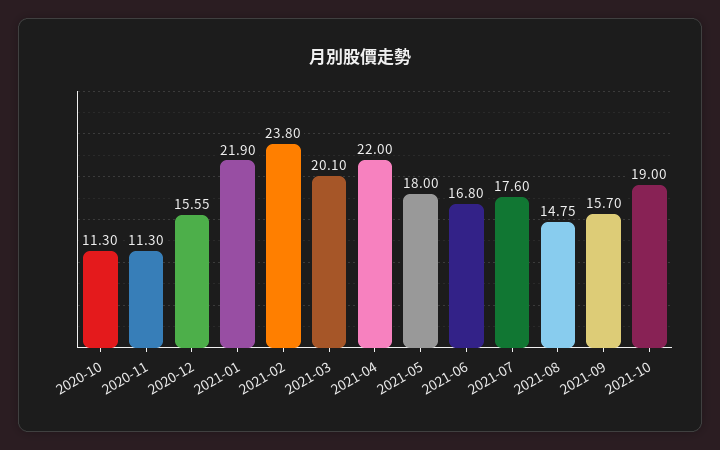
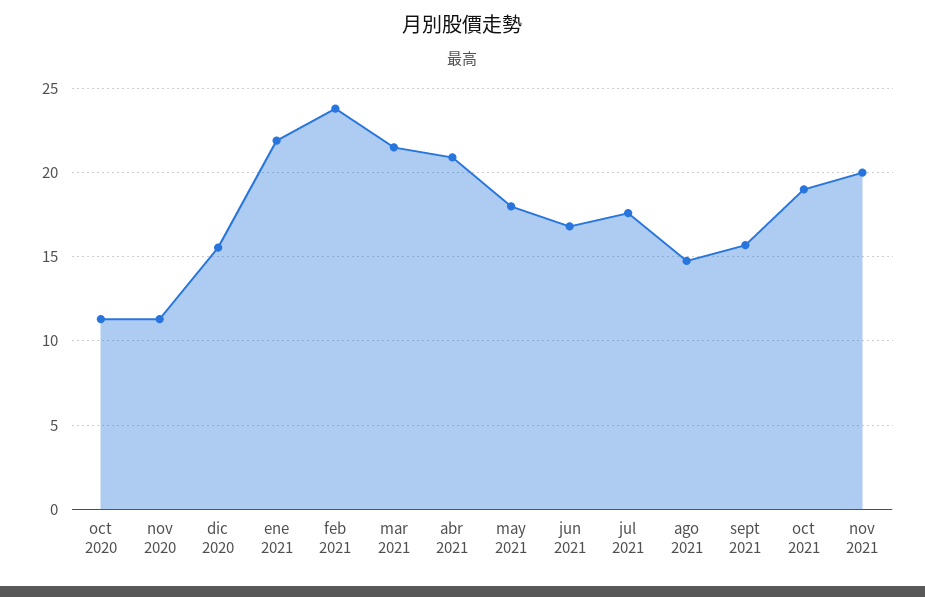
2021-03: 20.1 -> 21.5
2021-04: 22 -> 21
nov 2021: none -> 20

